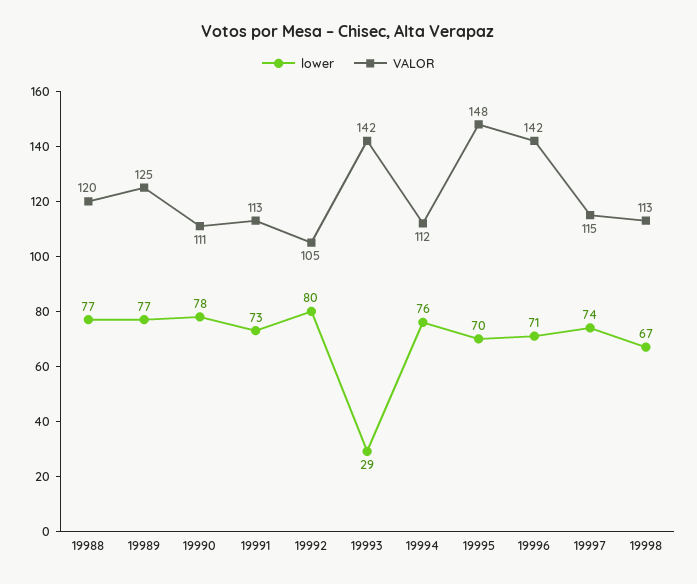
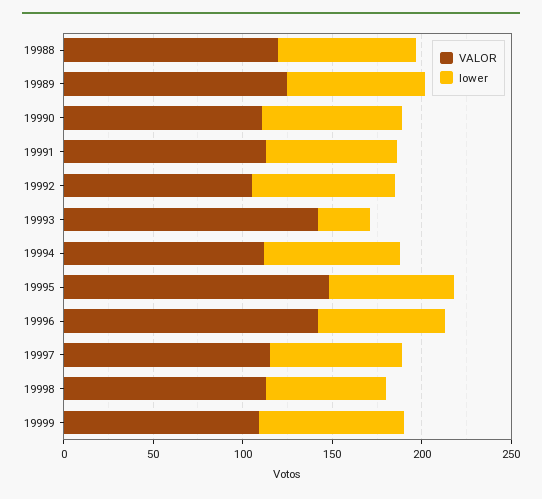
VALOR, 19999: none -> 110
lower, 19999: none -> 80

